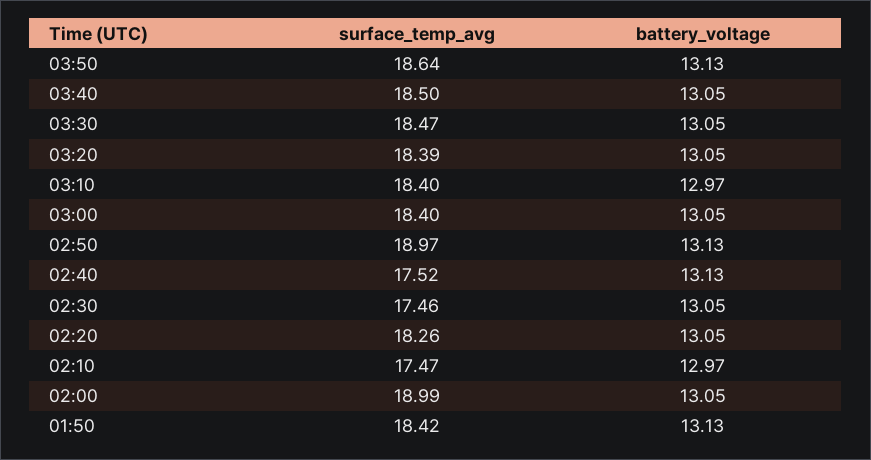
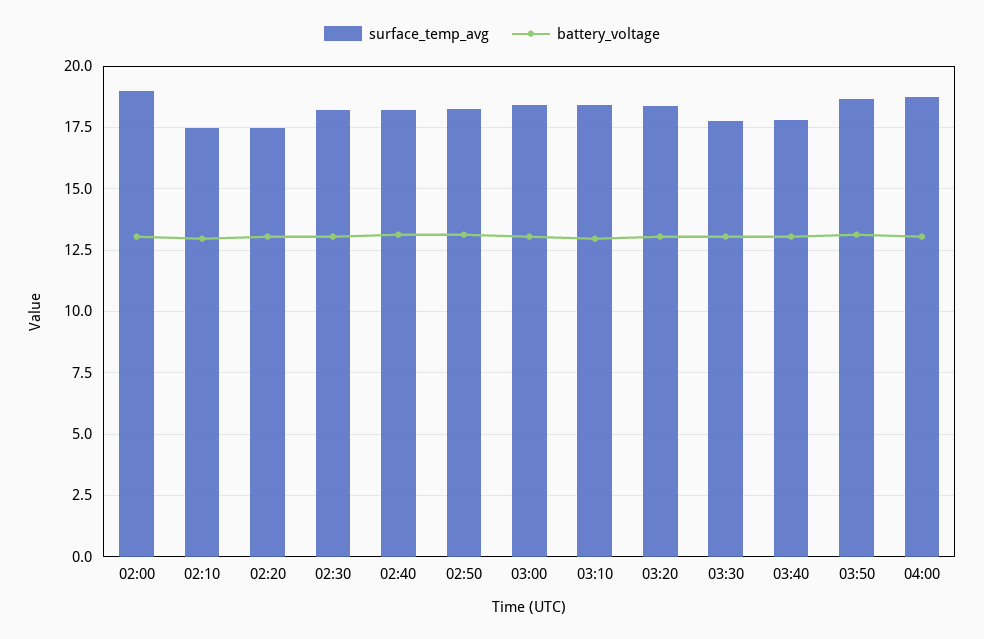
surface_temp_avg, 03:40: 18.5 -> 17.75
surface_temp_avg, 03:30: 18.47 -> 17.75
surface_temp_avg, 02:50: 18.97 -> 18.25
surface_temp_avg, 02:40: 17.52 -> 18.25
surface_temp_avg, 02:30: 17.46 -> 18.25
surface_temp_avg, 02:20: 18.26 -> 17.5
surface_temp_avg, 01:50: 18.42 -> none
battery_voltage, 01:50: 13.13 -> none
surface_temp_avg, 04:00: none -> 18.75
battery_voltage, 04:00: none -> 13

